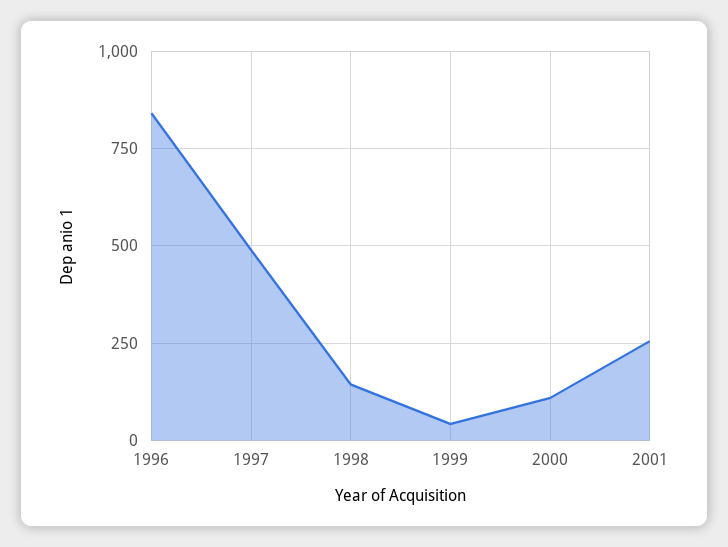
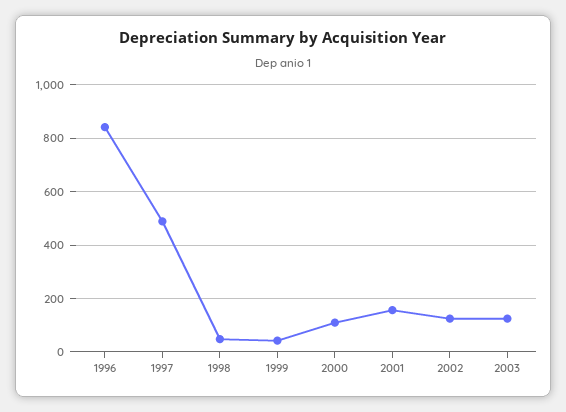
1998: 150 -> 50
2001: 250 -> 150
2002: none -> 125
2003: none -> 125

